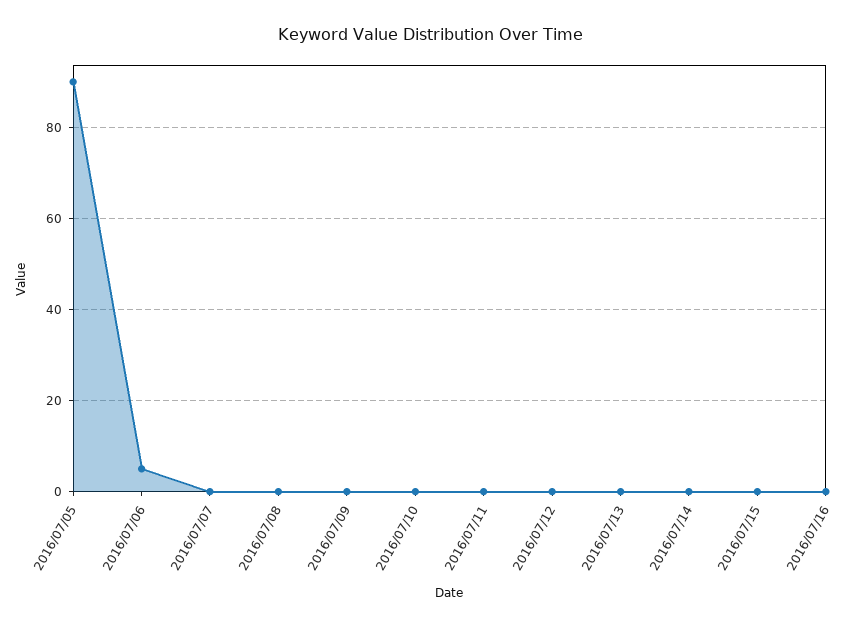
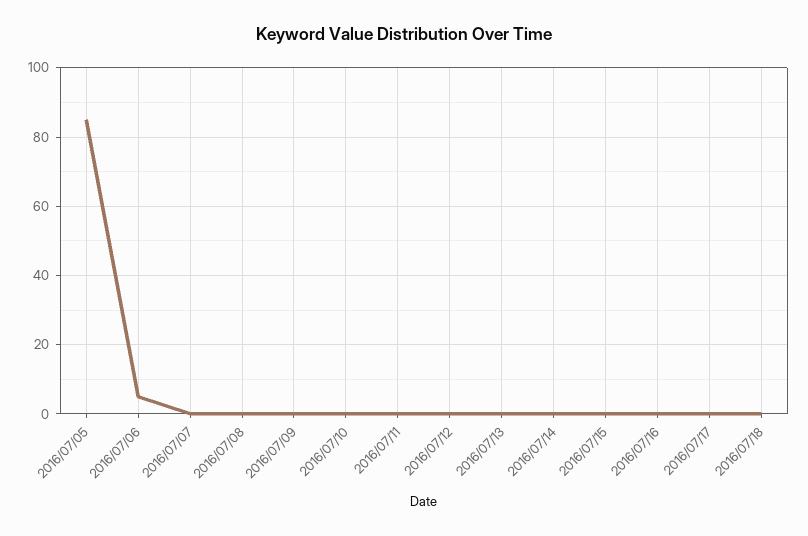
2016/07/05: 90 -> 85
2016/07/17: none -> 0
2016/07/18: none -> 0

